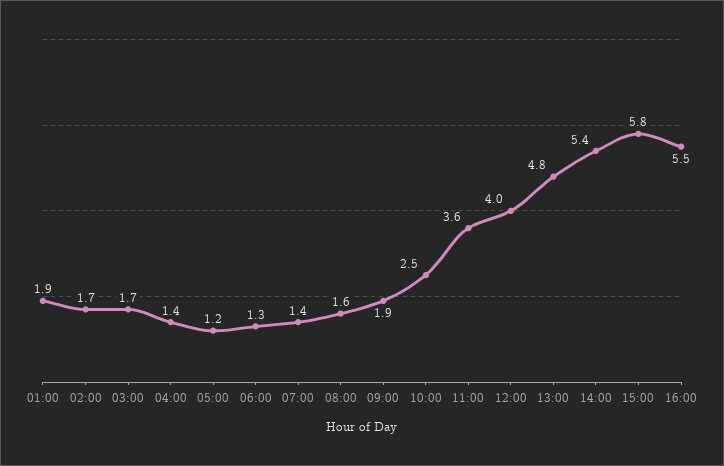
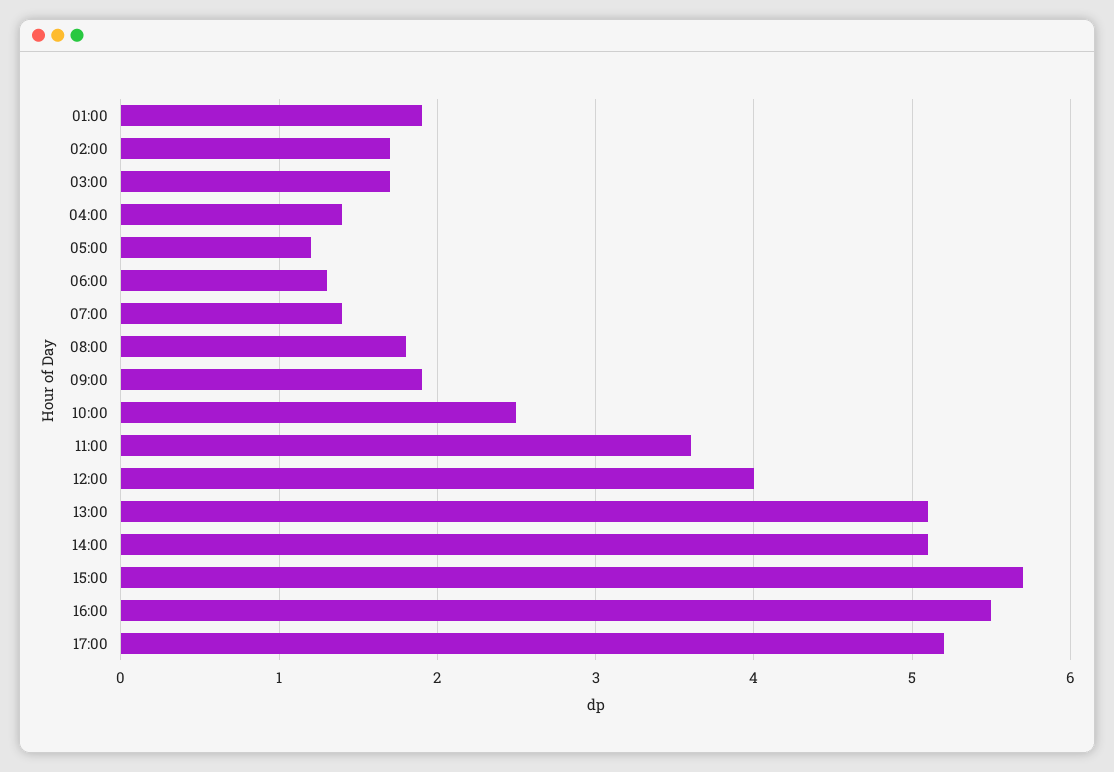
08:00: 1.6 -> 1.8
13:00: 4.8 -> 5.1
14:00: 5.4 -> 5.1
15:00: 5.8 -> 5.7
17:00: none -> 5.2

